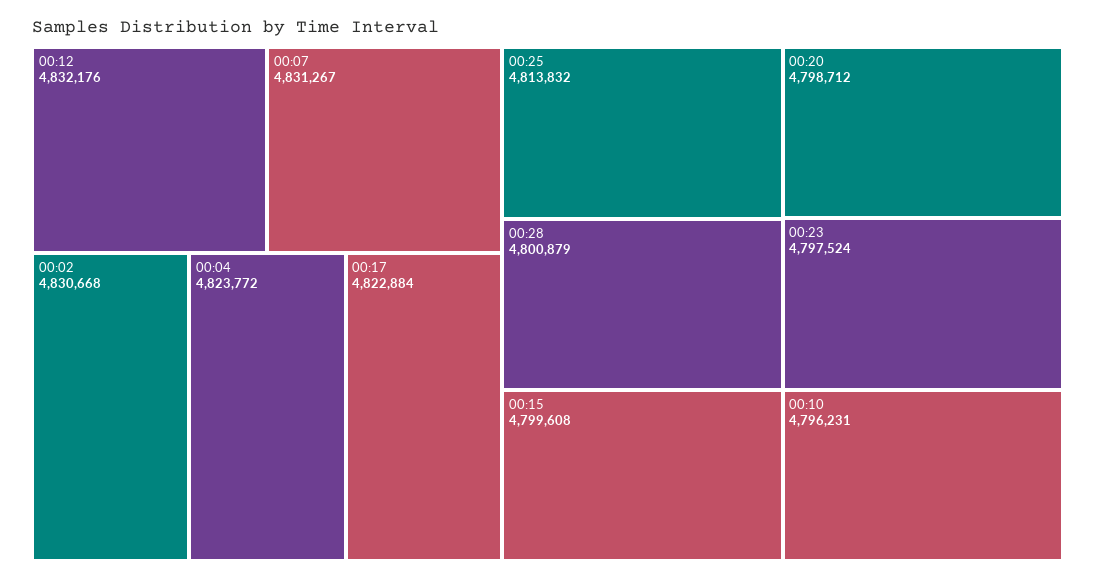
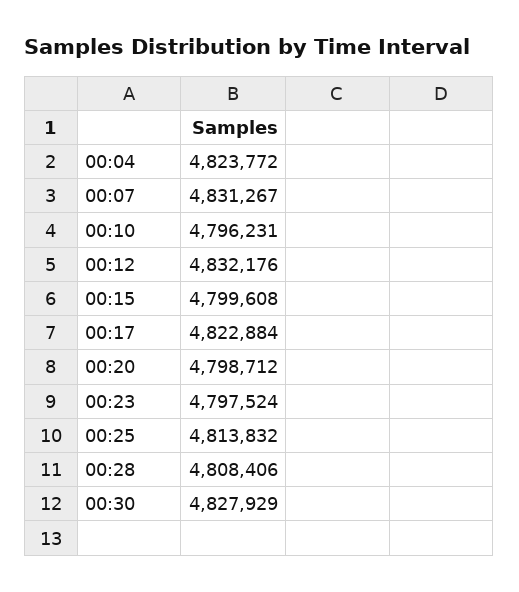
00:02: 4830668 -> none
00:28: 4800879 -> 4808406
00:30: none -> 4827929

